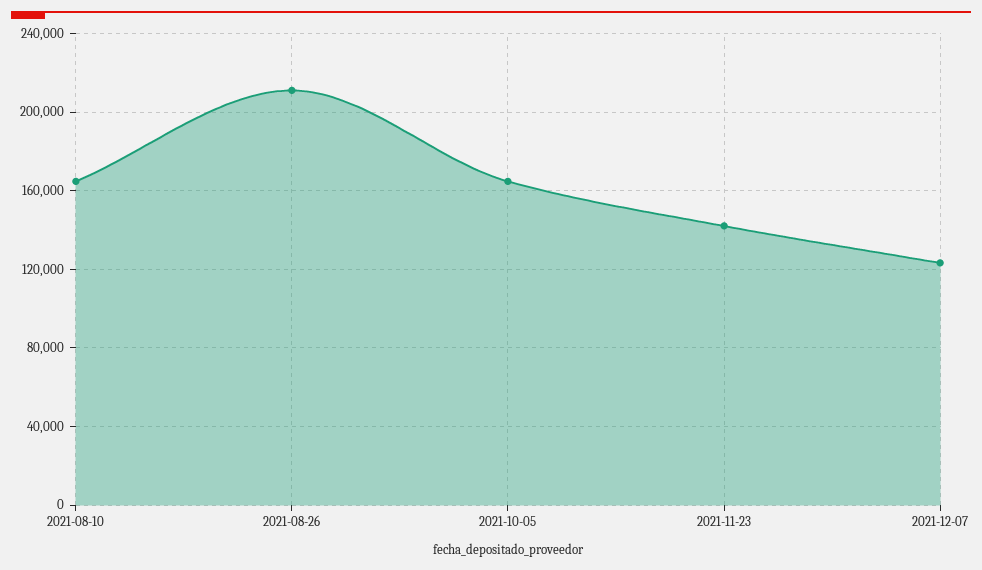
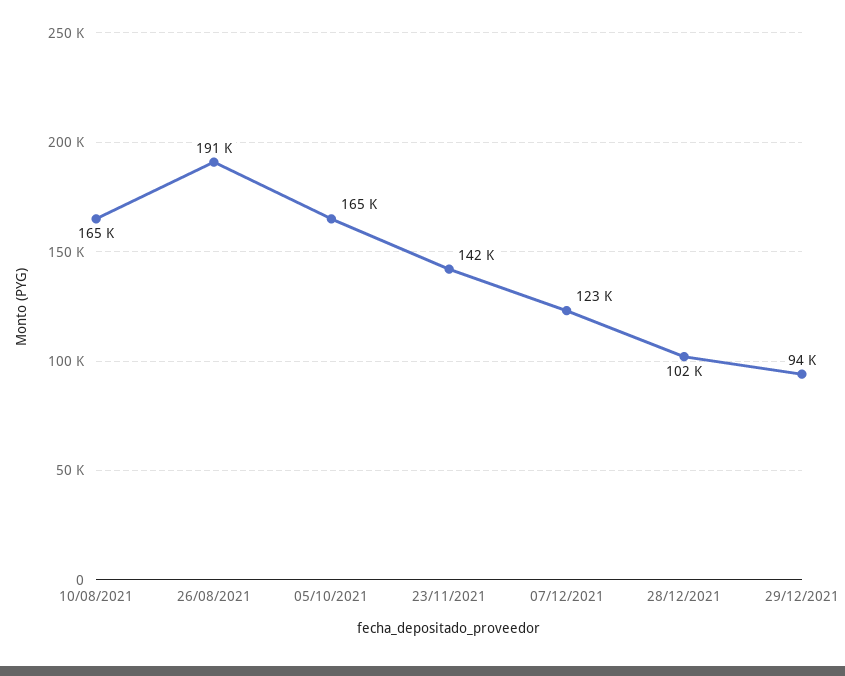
2021-08-26: 210000 -> 191000
28/12/2021: none -> 102000
29/12/2021: none -> 94000

